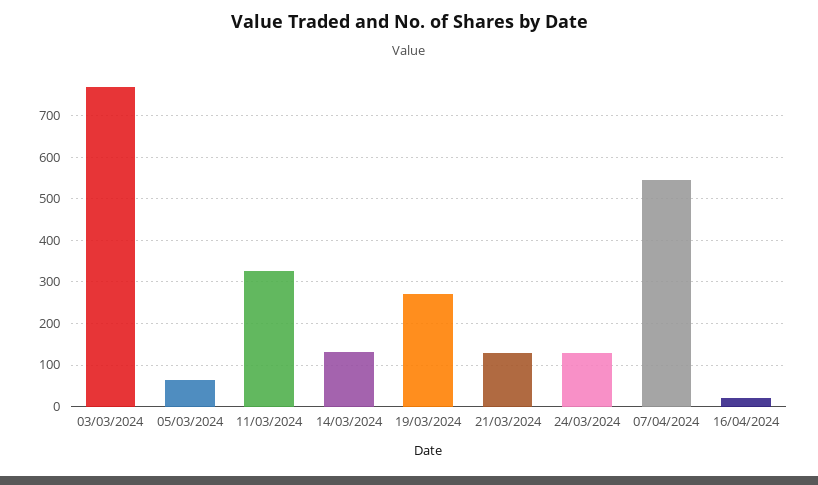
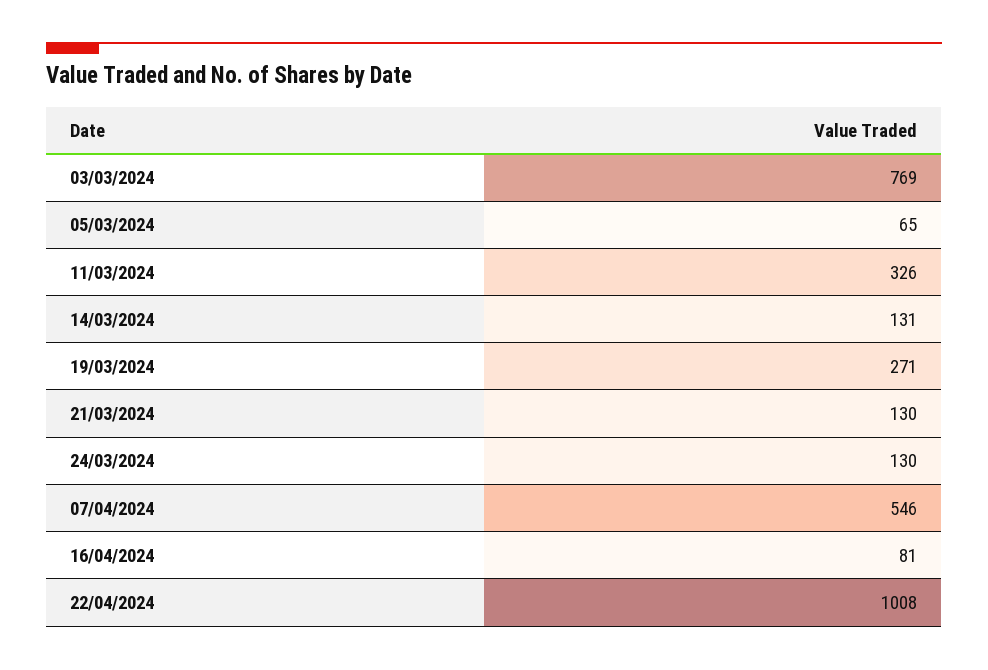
16/04/2024: 20 -> 81
22/04/2024: none -> 1008

